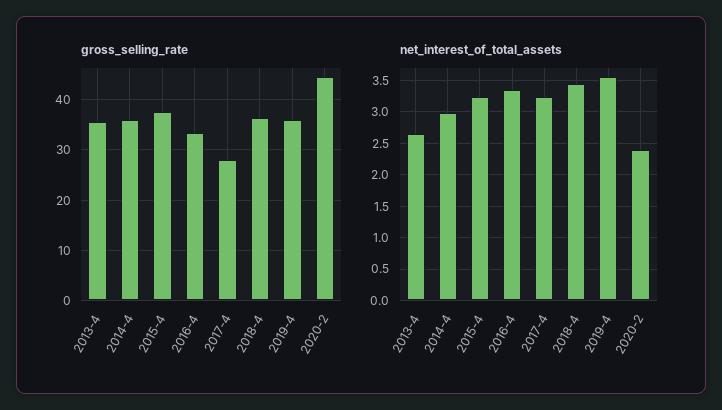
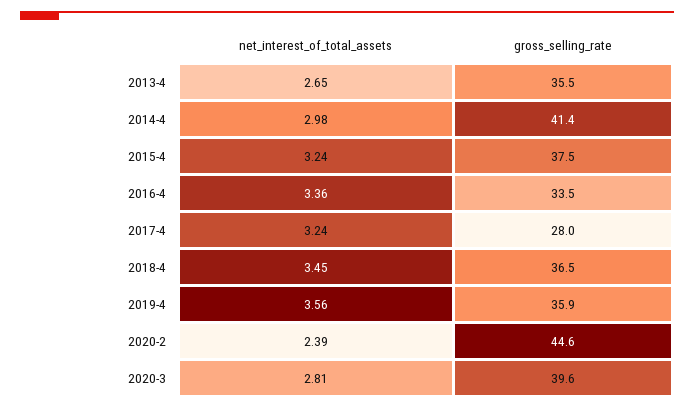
gross_selling_rate, 2014-4: 36 -> 41.4
net_interest_of_total_assets, 2020-3: none -> 2.81
gross_selling_rate, 2020-3: none -> 39.6

